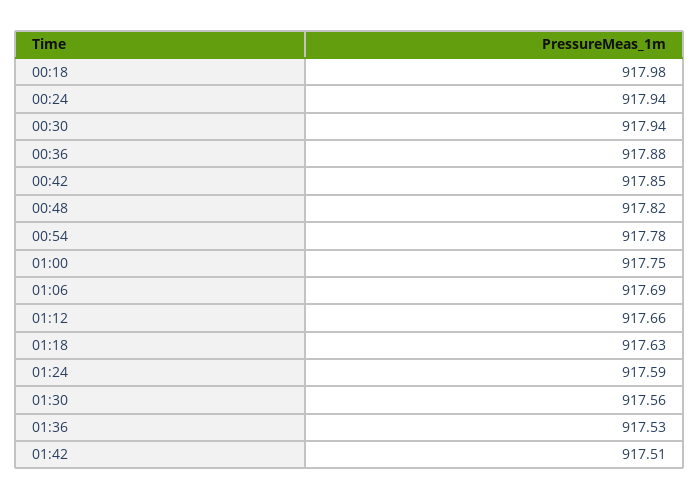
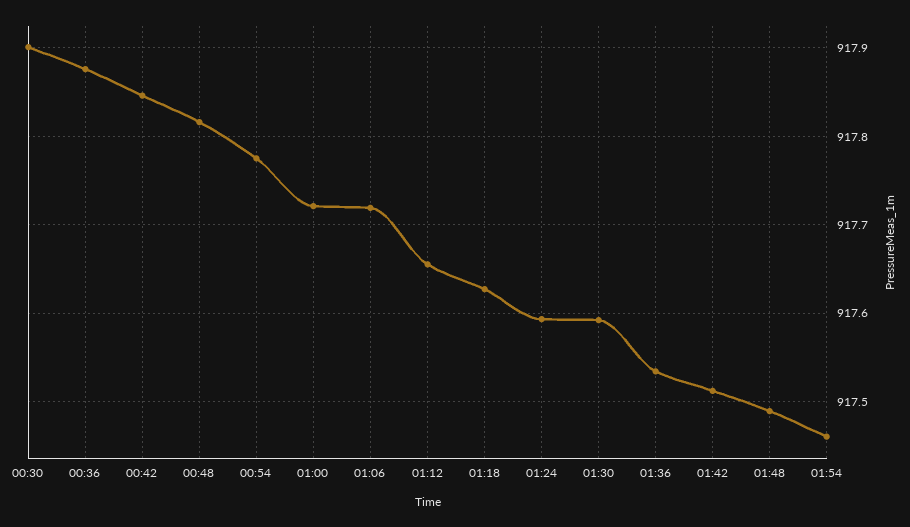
00:18: 917.98 -> none
00:24: 917.94 -> none
00:30: 917.94 -> 917.9
01:00: 917.75 -> 917.72
01:06: 917.69 -> 917.72
01:30: 917.56 -> 917.59
01:48: none -> 917.49
01:54: none -> 917.46

